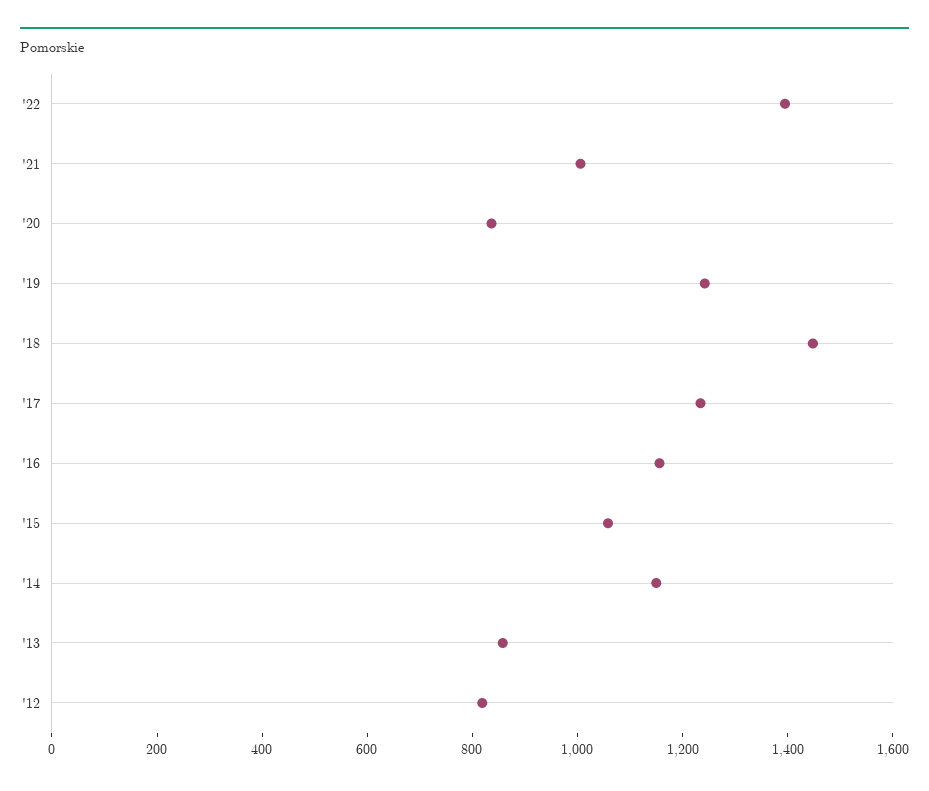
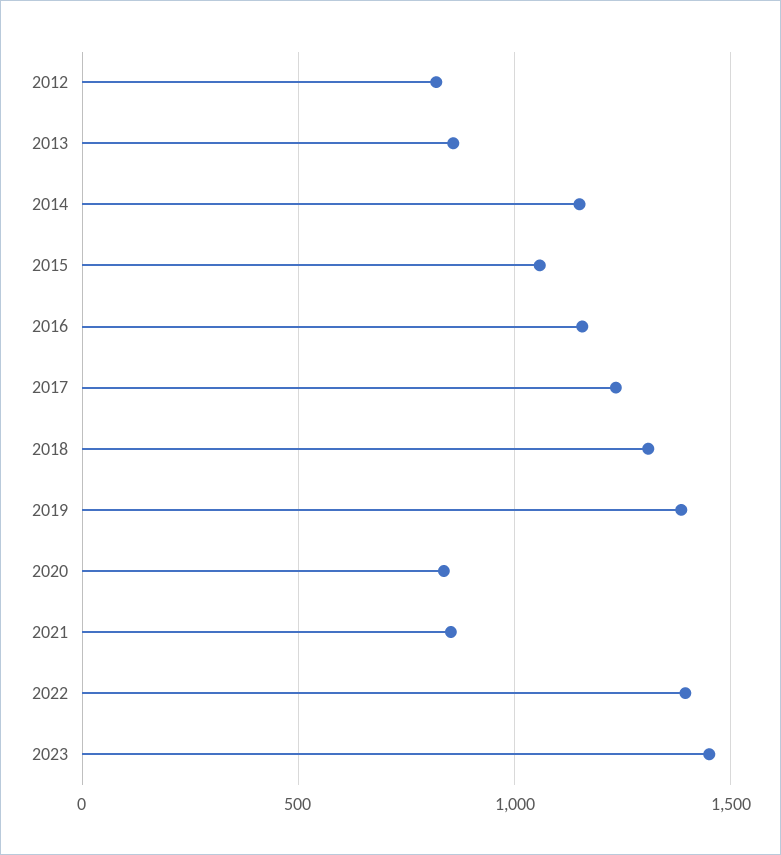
'21: 1000 -> 850
'19: 1250 -> 1400
'18: 1450 -> 1300
2023: none -> 1450

